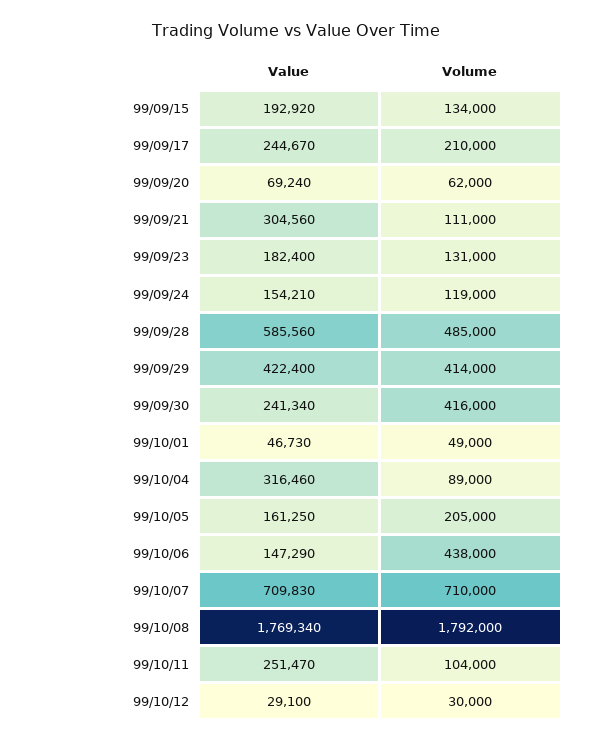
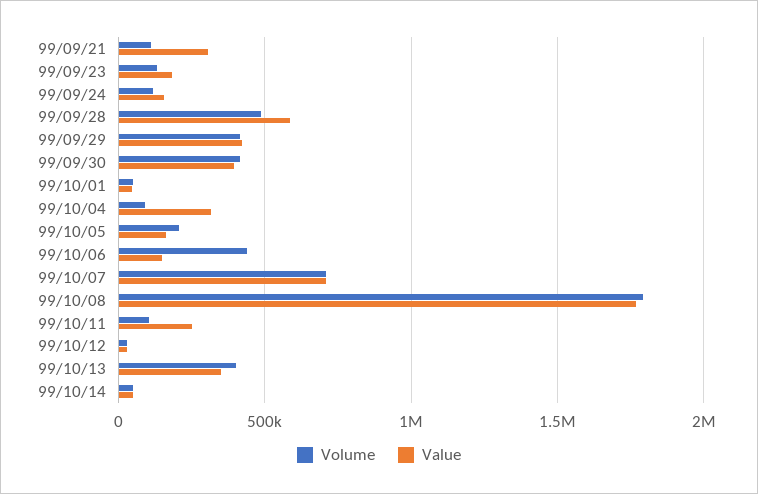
Value, 99/09/15: 192920 -> none
Volume, 99/09/15: 134000 -> none
Value, 99/09/17: 244670 -> none
Volume, 99/09/17: 210000 -> none
Value, 99/09/20: 69240 -> none
Volume, 99/09/20: 62000 -> none
Value, 99/09/30: 241340 -> 400000
Volume, 99/10/13: none -> 400000
Value, 99/10/13: none -> 350000
Volume, 99/10/14: none -> 50000
Value, 99/10/14: none -> 50000

